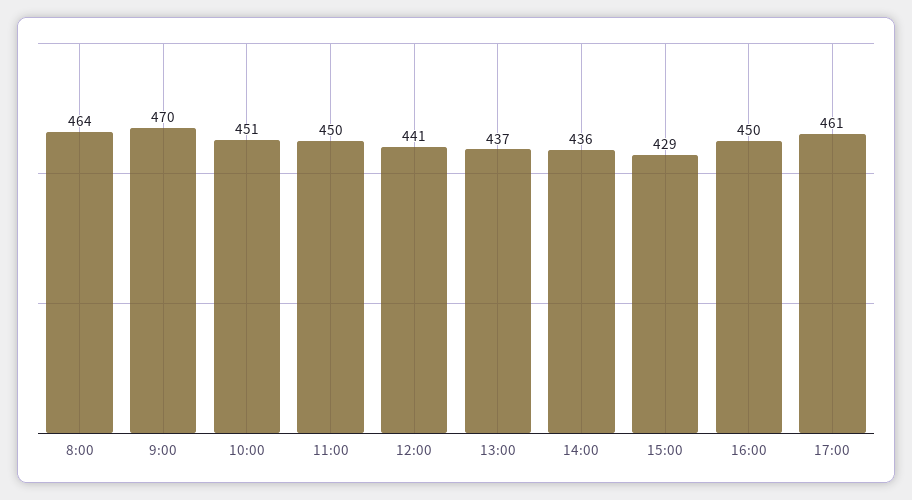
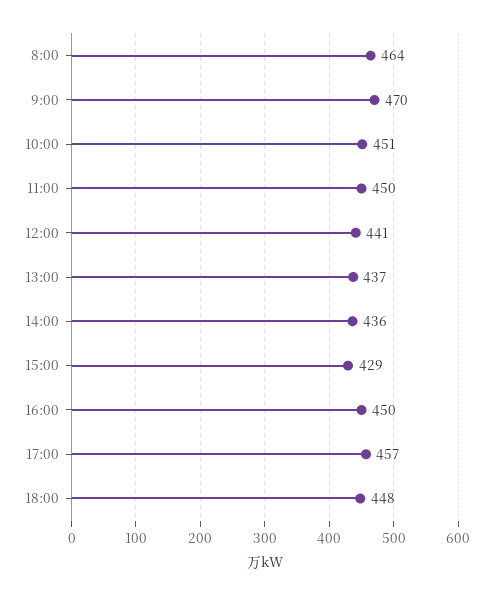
17:00: 461 -> 457
18:00: none -> 448

